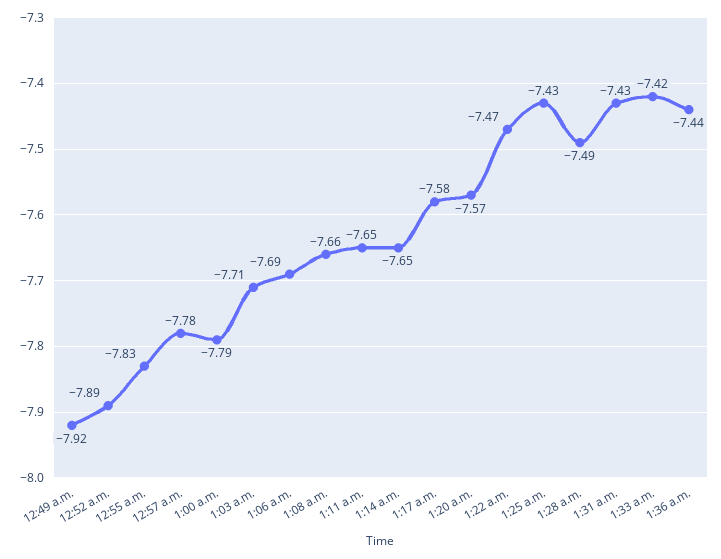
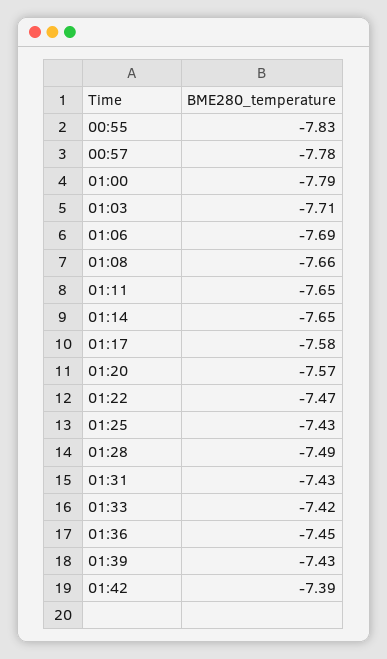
12:49 a.m.: -7.92 -> none
12:52 a.m.: -7.89 -> none
1:36 a.m.: -7.44 -> -7.45
01:39: none -> -7.43
01:42: none -> -7.39

